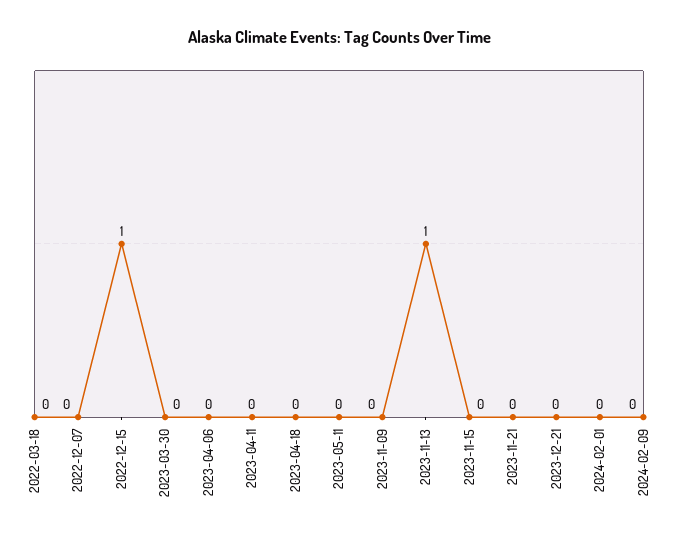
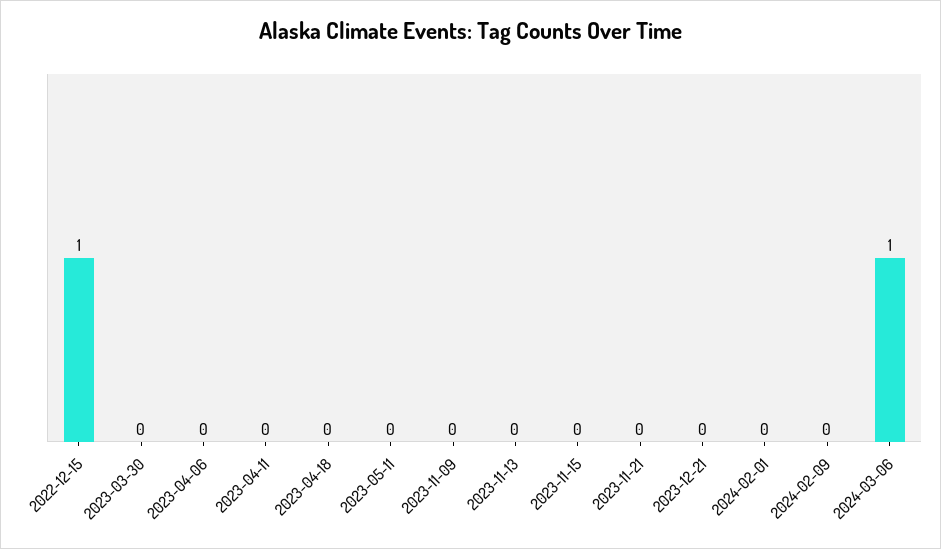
2022-03-18: 0 -> none
2022-12-07: 0 -> none
2023-11-13: 1 -> 0
2024-03-06: none -> 1

